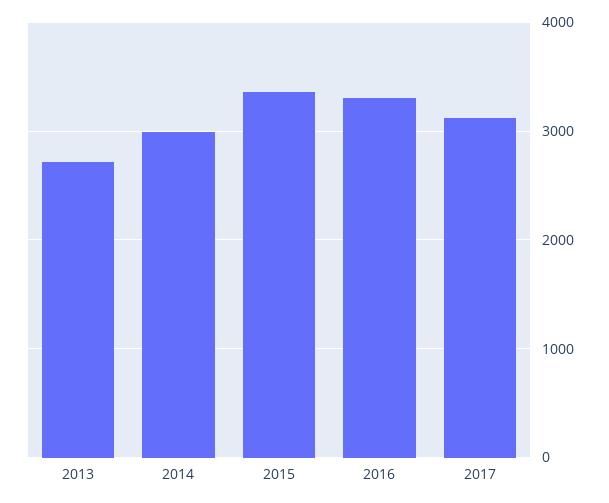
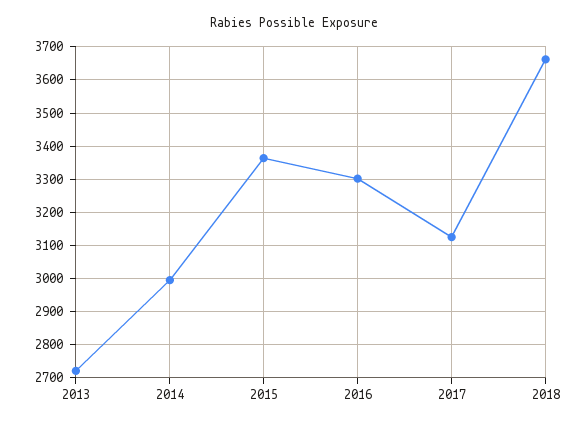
2018: none -> 3660

